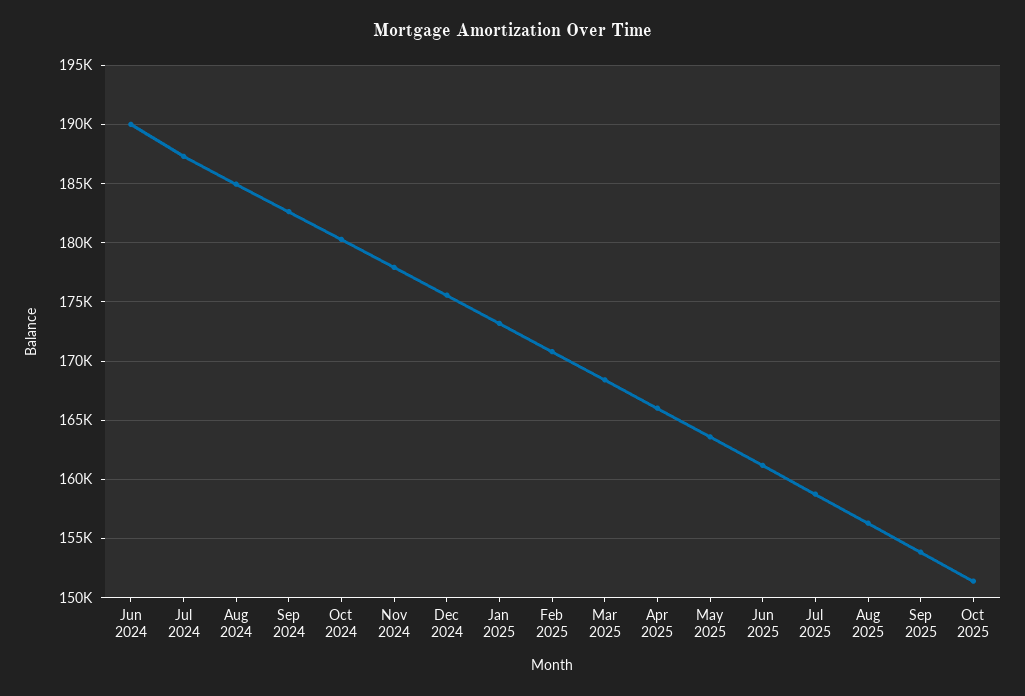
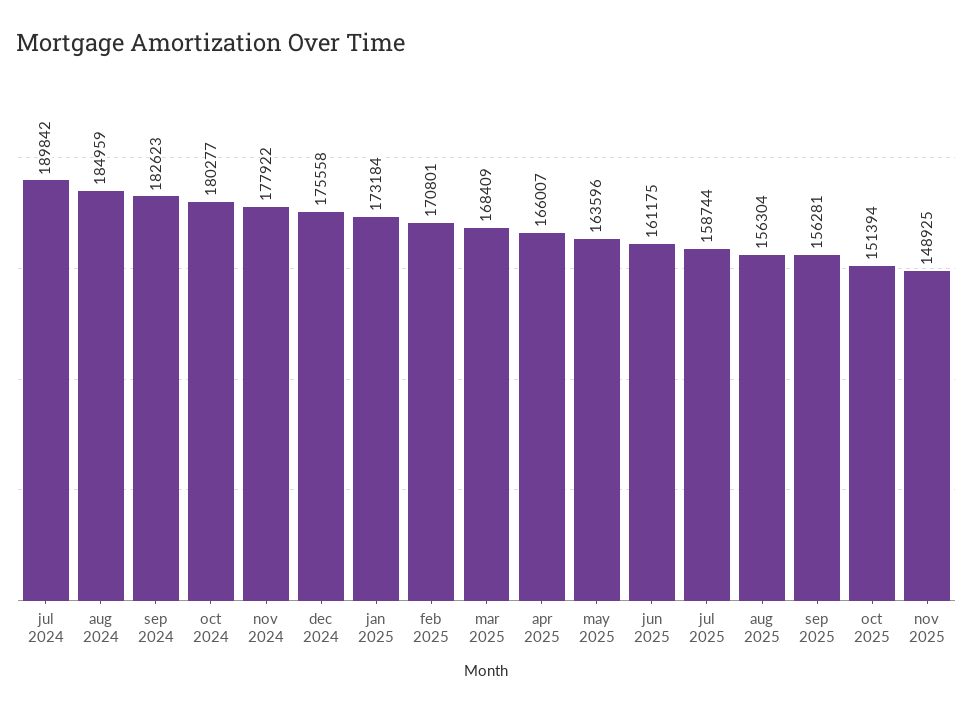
Jun 2024: 190000 -> none
Jul 2024: 187000 -> 189842
Sep 2025: 154000 -> 156281
nov 2025: none -> 148925

